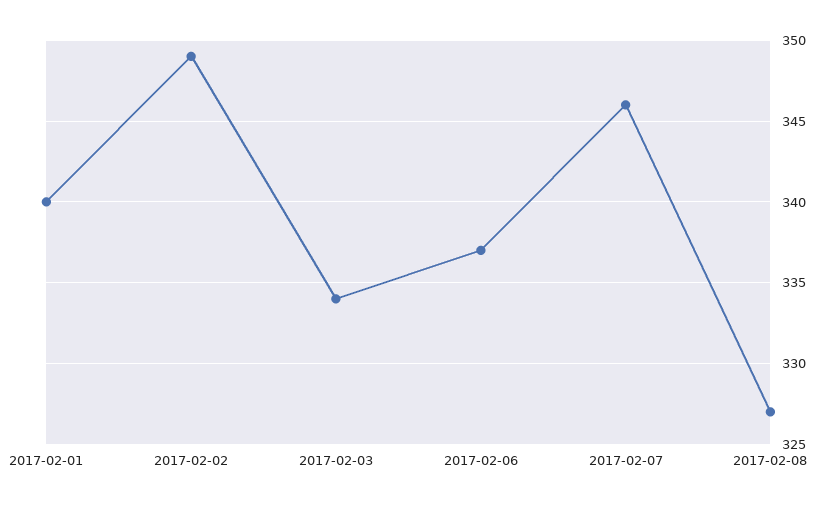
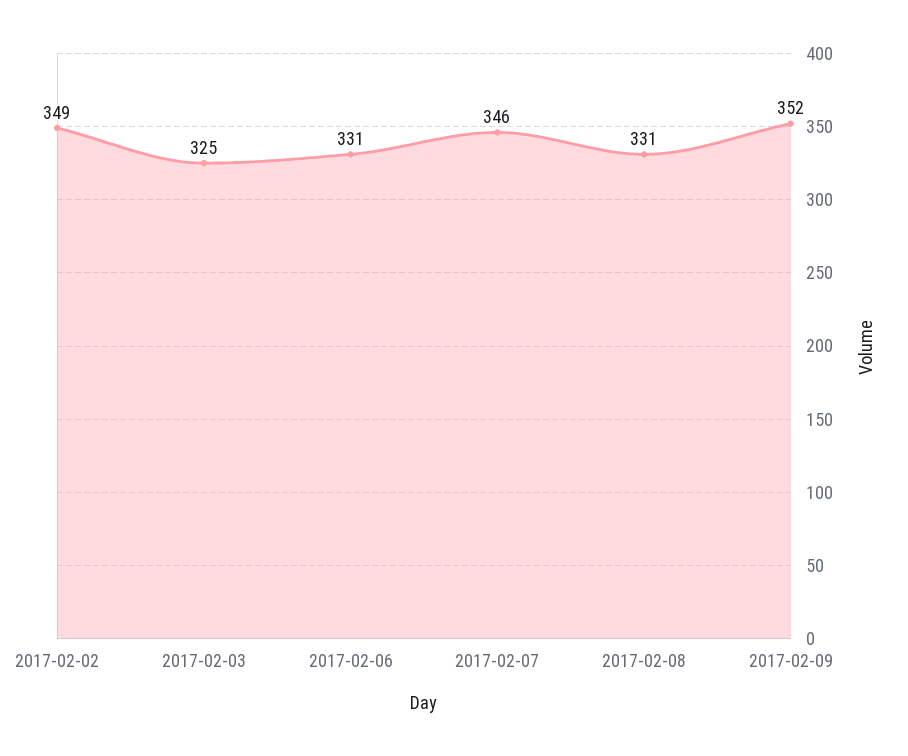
2017-02-01: 340 -> none
2017-02-03: 334 -> 325
2017-02-06: 337 -> 331
2017-02-08: 327 -> 331
2017-02-09: none -> 352

